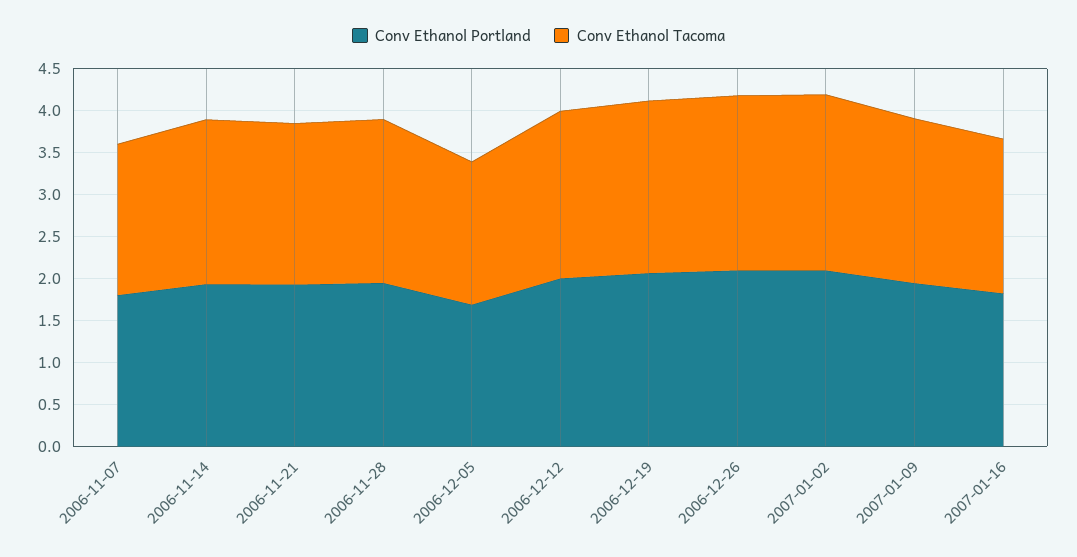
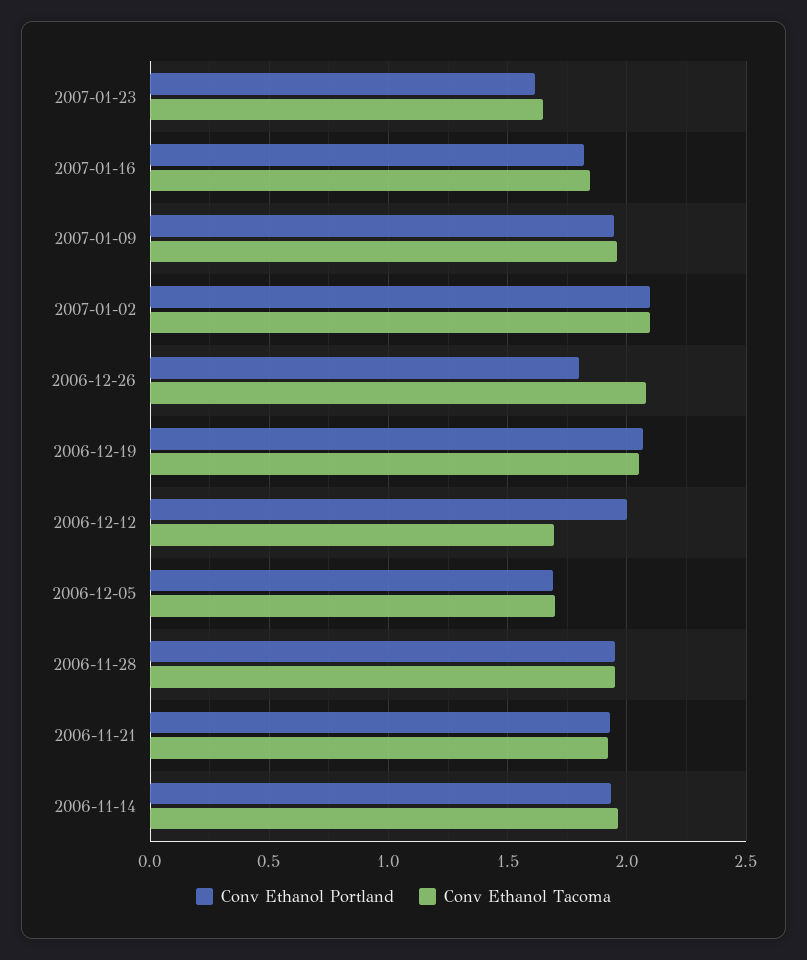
Conv Ethanol Portland, 2006-11-07: 1.8 -> none
Conv Ethanol Tacoma, 2006-11-07: 1.8 -> none
Conv Ethanol Tacoma, 2006-12-12: 2 -> 1.7
Conv Ethanol Portland, 2006-12-26: 2.1 -> 1.8
Conv Ethanol Portland, 2007-01-23: none -> 1.6
Conv Ethanol Tacoma, 2007-01-23: none -> 1.65

